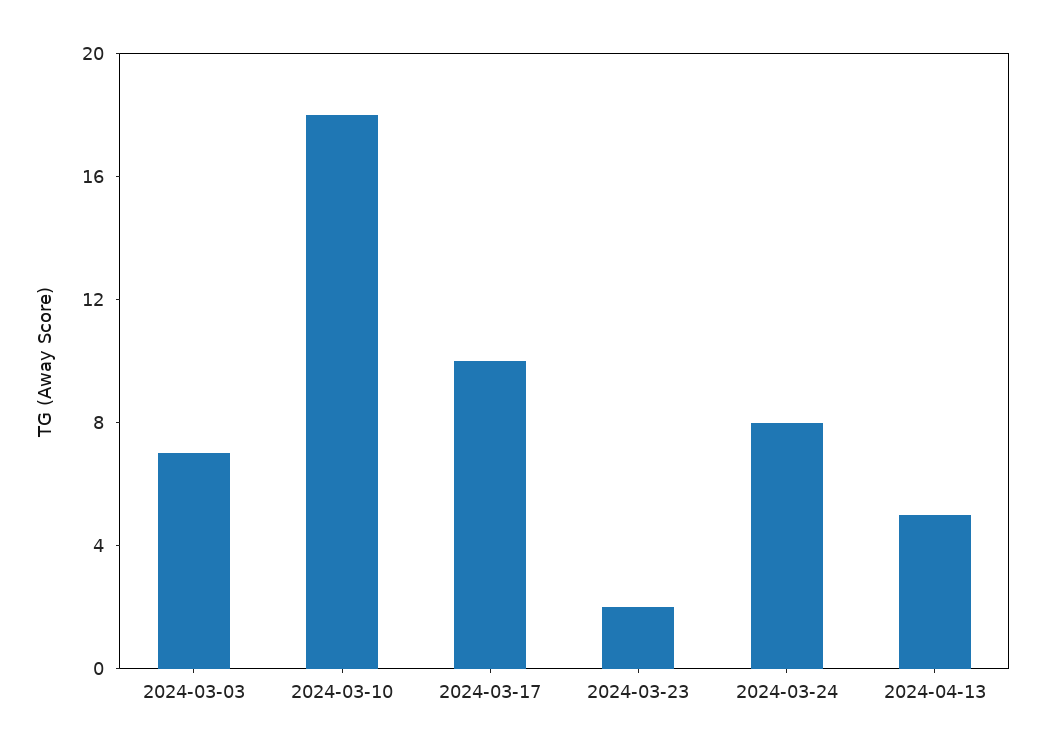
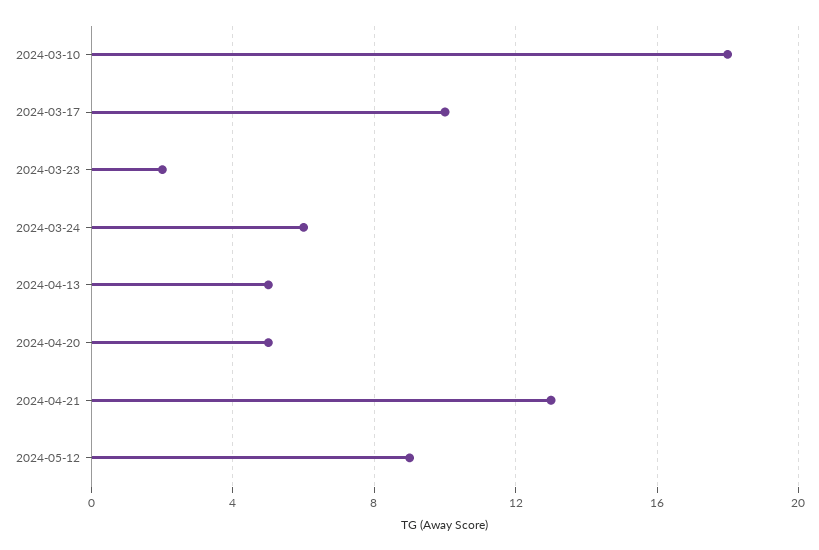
2024-03-03: 7 -> none
2024-03-24: 8 -> 6
2024-04-20: none -> 5
2024-04-21: none -> 13
2024-05-12: none -> 9

